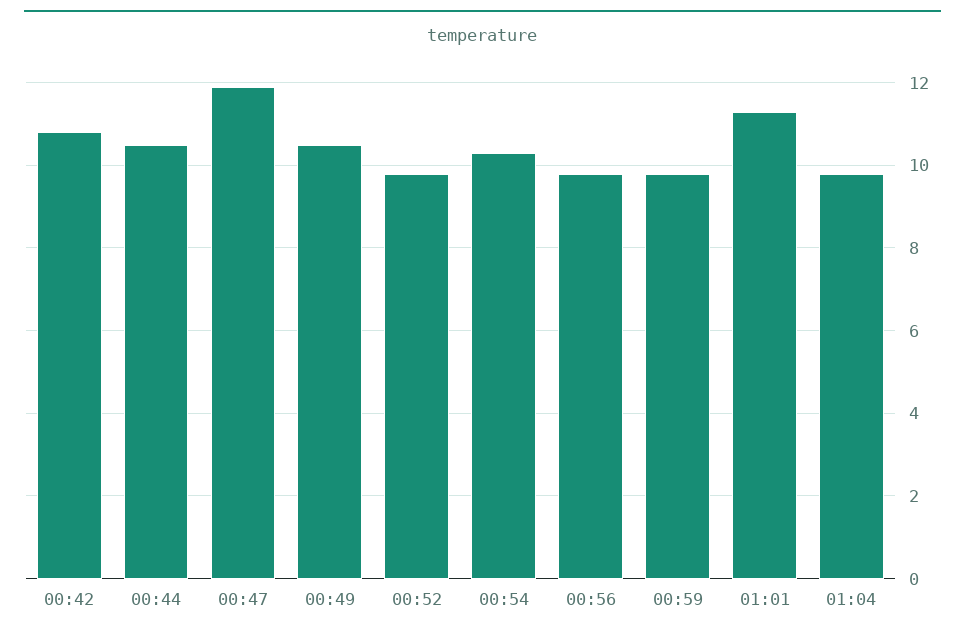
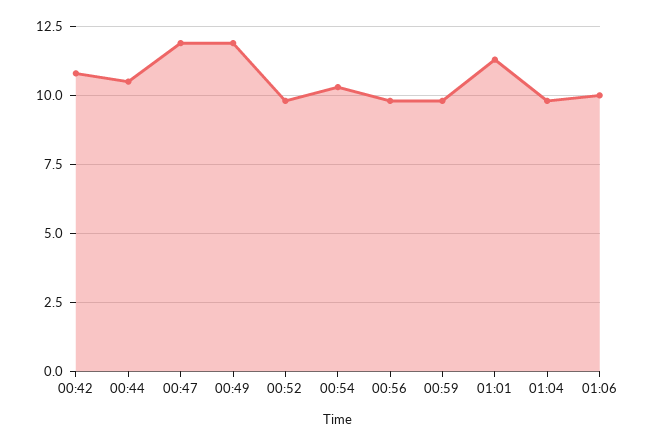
00:49: 10.5 -> 12
01:06: none -> 10

